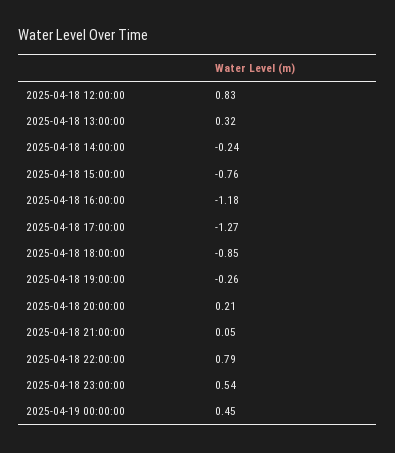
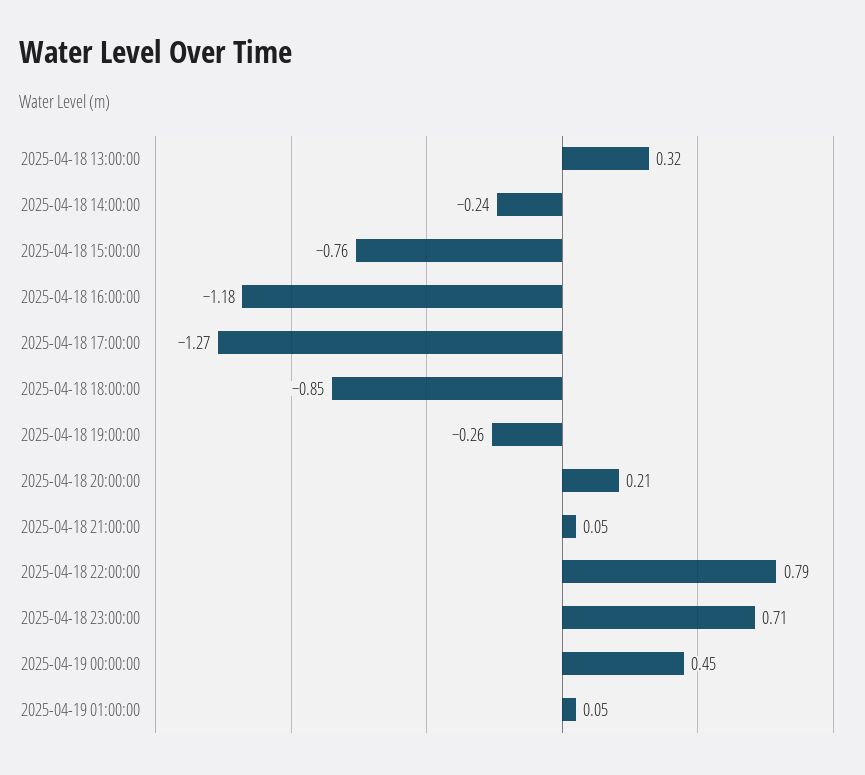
2025-04-18 12:00:00: 0.83 -> none
2025-04-18 23:00:00: 0.54 -> 0.71
2025-04-19 01:00:00: none -> 0.05

